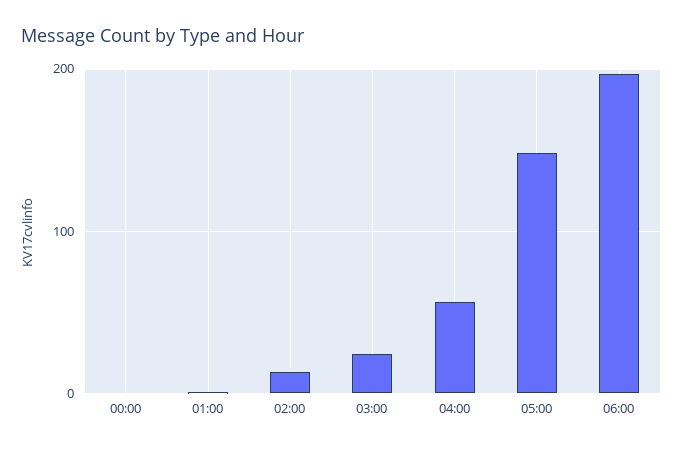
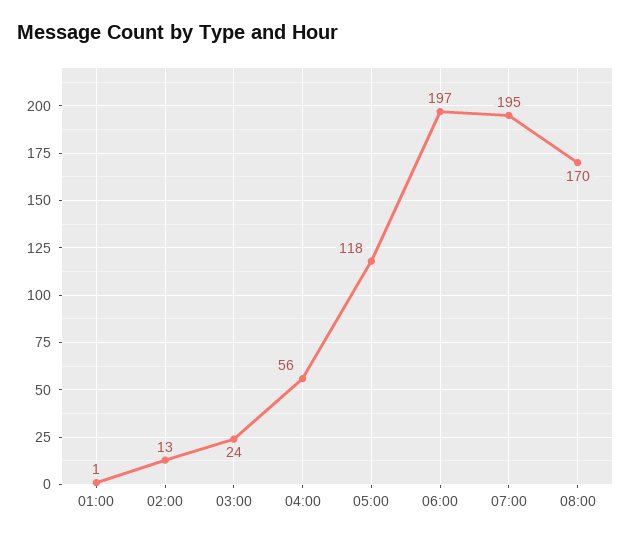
00:00: 0 -> none
05:00: 150 -> 118
07:00: none -> 195
08:00: none -> 170

